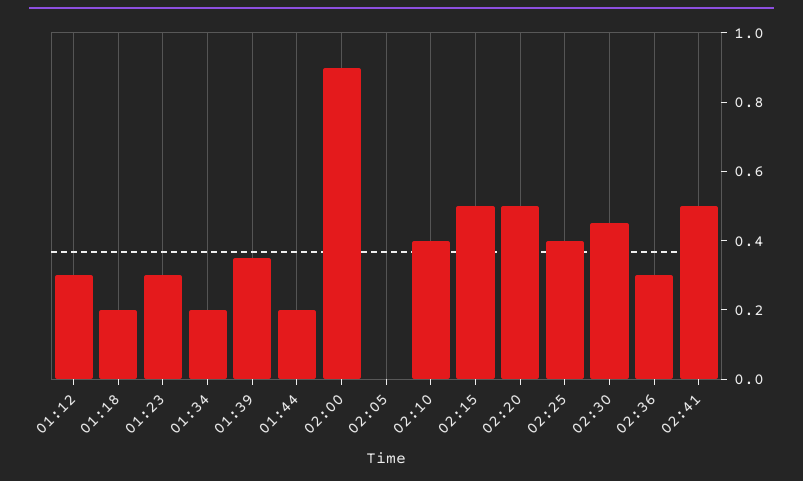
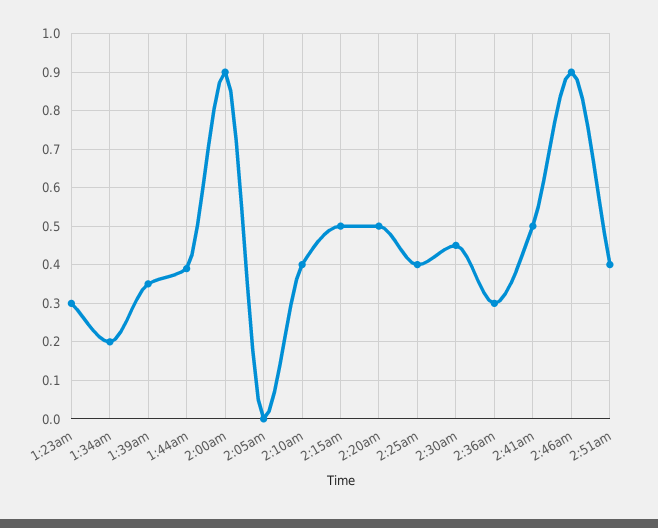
01:12: 0.3 -> none
01:18: 0.2 -> none
01:44: 0.2 -> 0.4
2:46am: none -> 0.9
2:51am: none -> 0.4

